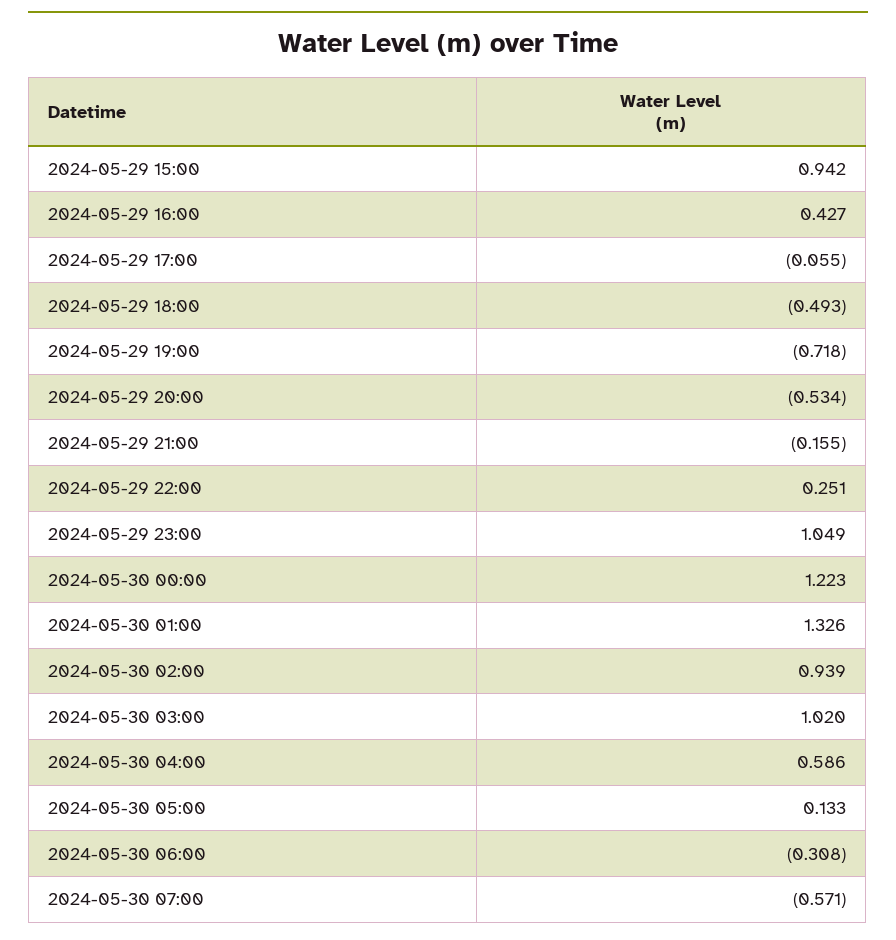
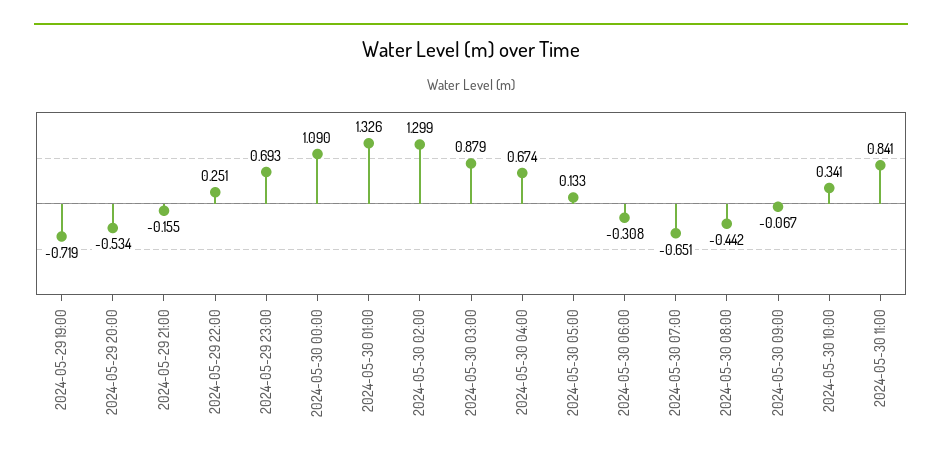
2024-05-29 15:00: 0.942 -> none
2024-05-29 16:00: 0.427 -> none
2024-05-29 17:00: -0.055 -> none
2024-05-29 18:00: -0.493 -> none
2024-05-29 19:00: -0.718 -> -0.719
2024-05-29 23:00: 1.049 -> 0.693
2024-05-30 00:00: 1.223 -> 1.09
2024-05-30 02:00: 0.939 -> 1.299
2024-05-30 03:00: 1.02 -> 0.879
2024-05-30 04:00: 0.586 -> 0.674
2024-05-30 07:00: -0.571 -> -0.651
2024-05-30 08:00: none -> -0.442
2024-05-30 09:00: none -> -0.067
2024-05-30 10:00: none -> 0.341
2024-05-30 11:00: none -> 0.841

